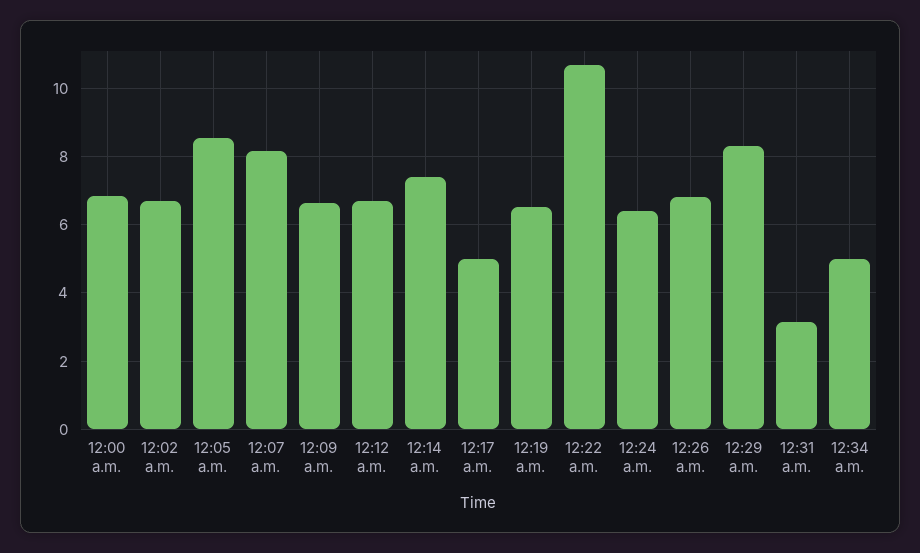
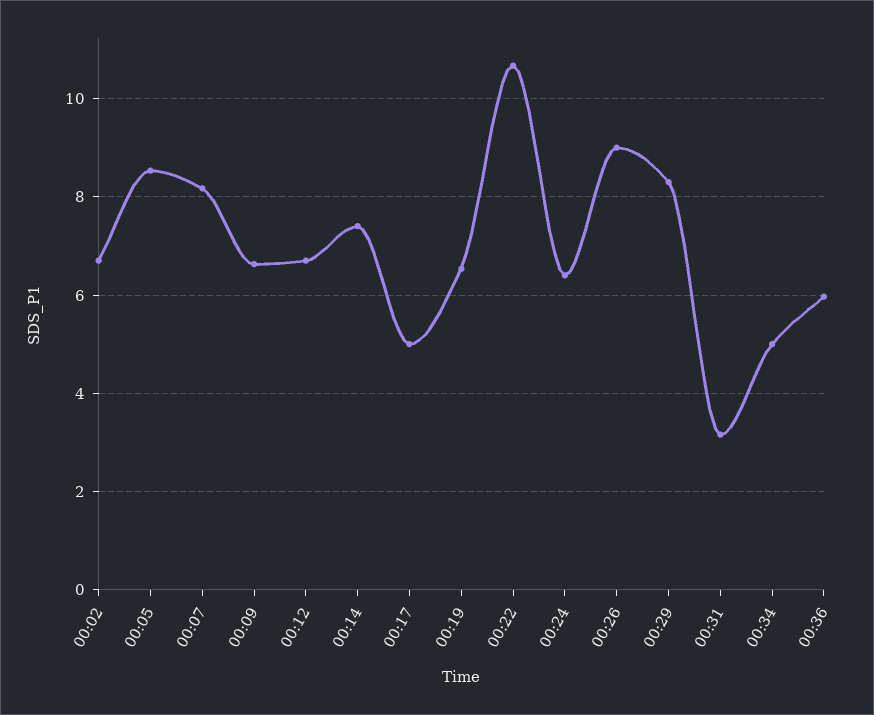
12:00 a.m.: 6.8 -> none
12:26 a.m.: 6.8 -> 9
00:36: none -> 6

